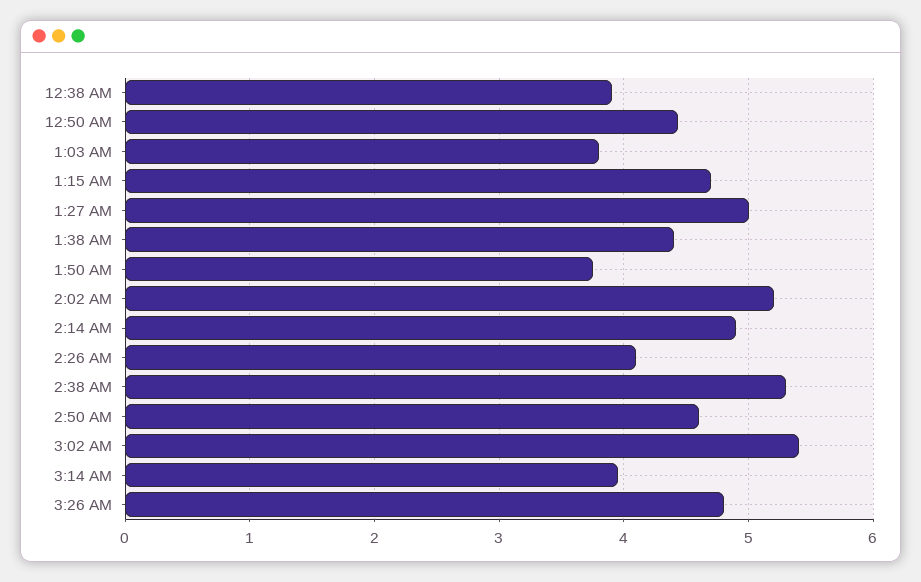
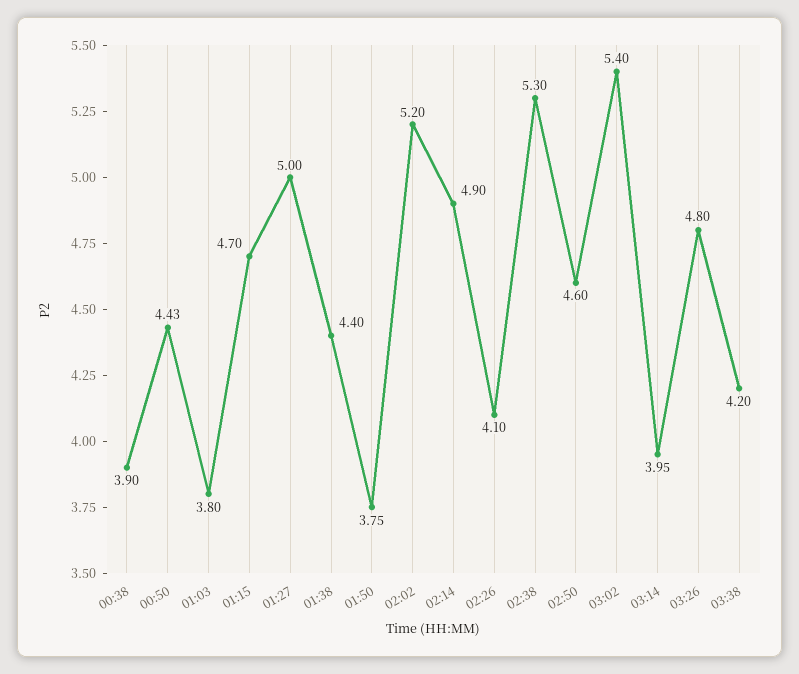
03:38: none -> 4.2

